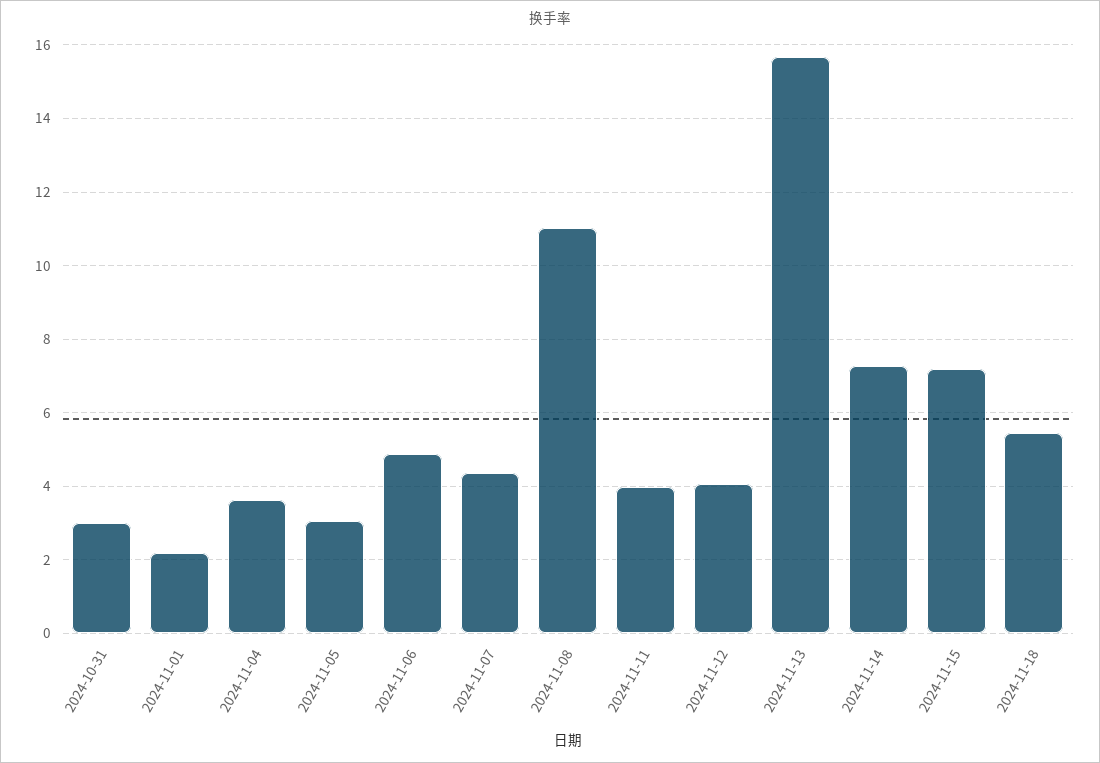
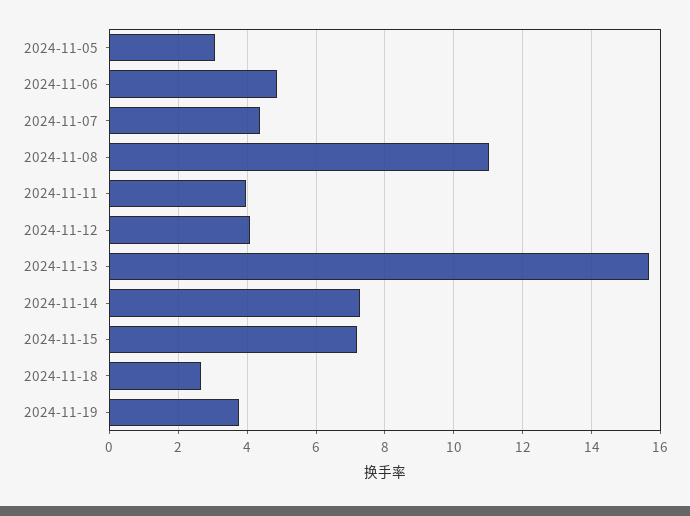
2024-10-31: 3 -> none
2024-11-01: 2.2 -> none
2024-11-04: 3.6 -> none
2024-11-18: 5.4 -> 2.6
2024-11-19: none -> 3.8

